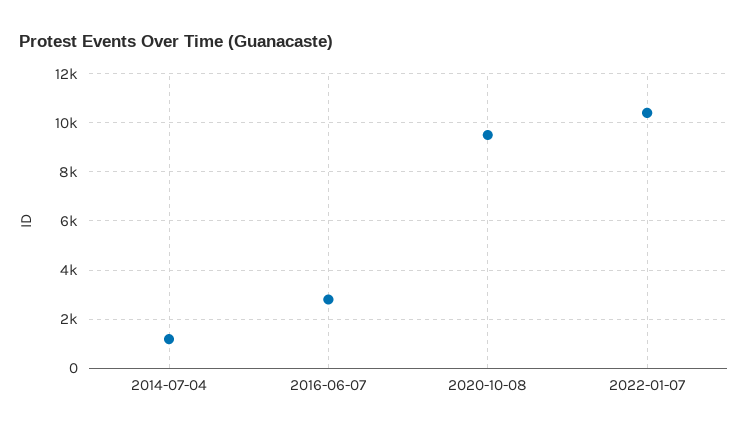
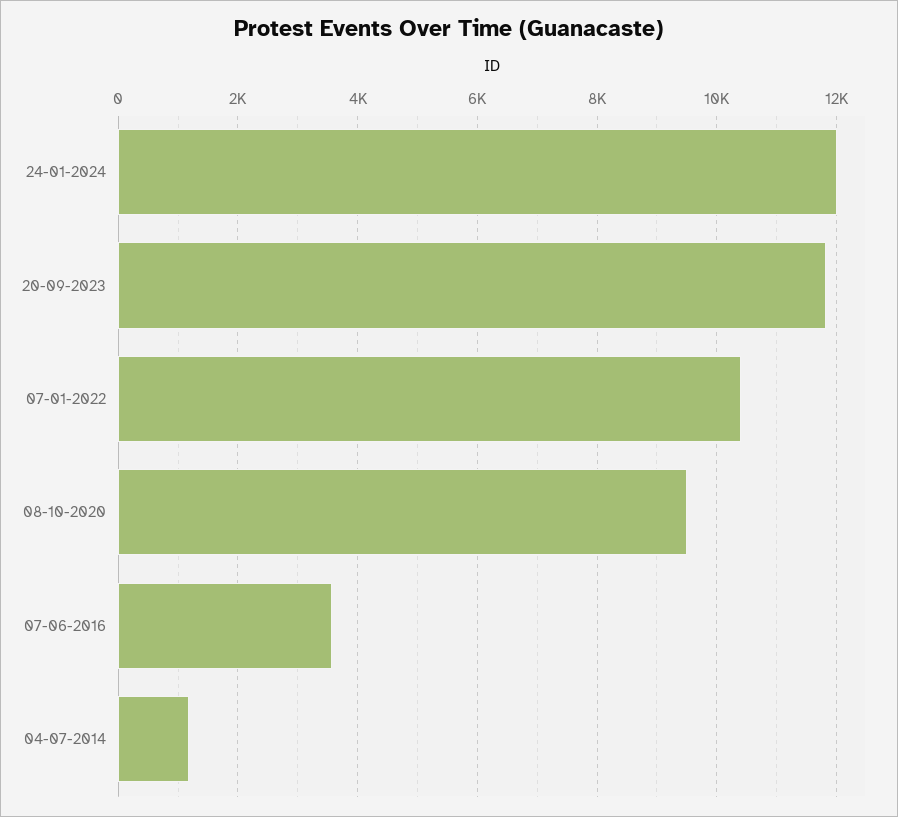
2016-06-07: 2750 -> 3600
24-01-2024: none -> 12000
20-09-2023: none -> 11800

